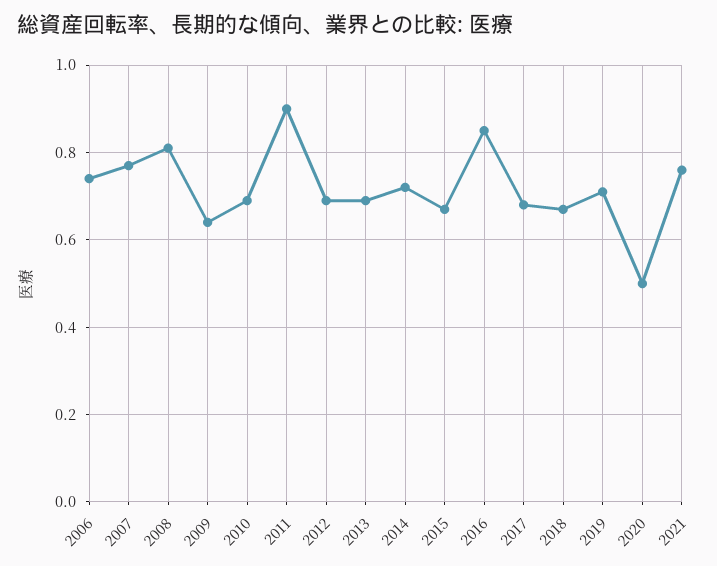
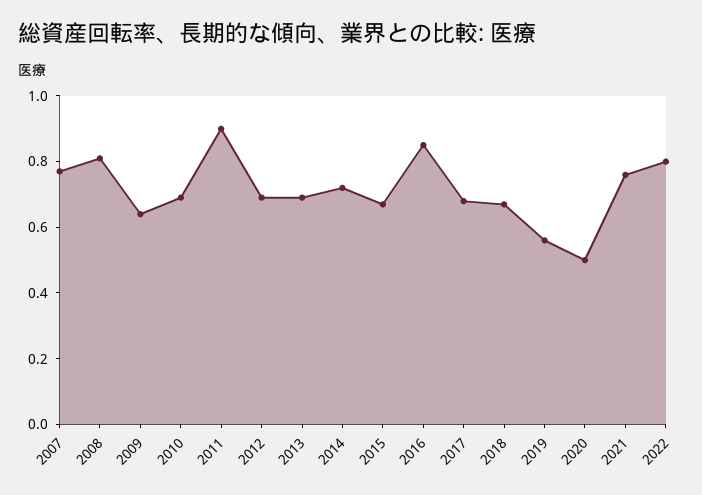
2006: 0.75 -> none
2019: 0.7 -> 0.55
2022: none -> 0.8

